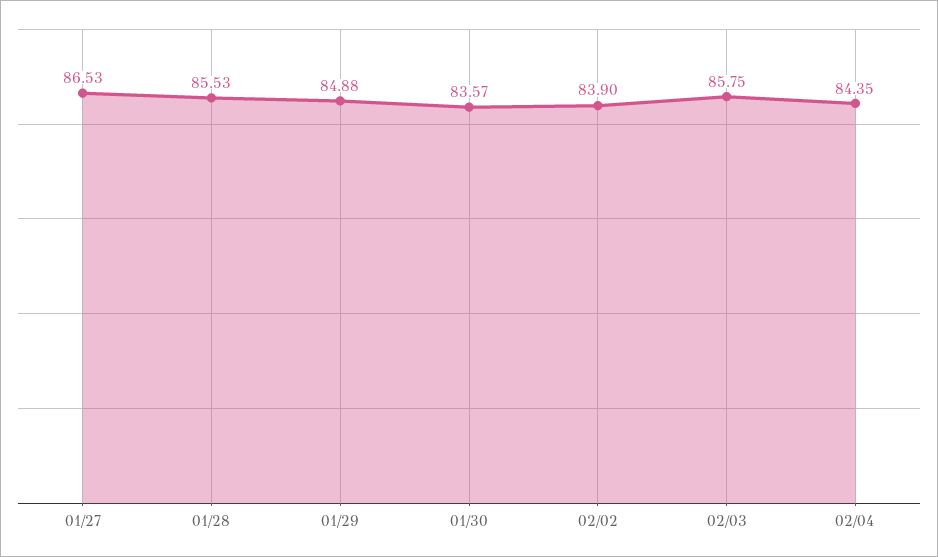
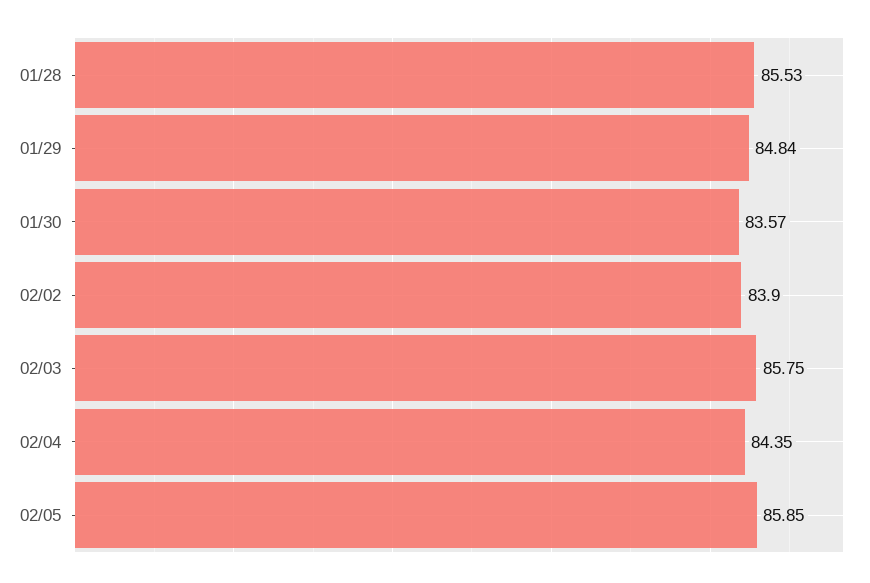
01/27: 86.53 -> none
01/29: 84.88 -> 84.84
02/05: none -> 85.85

